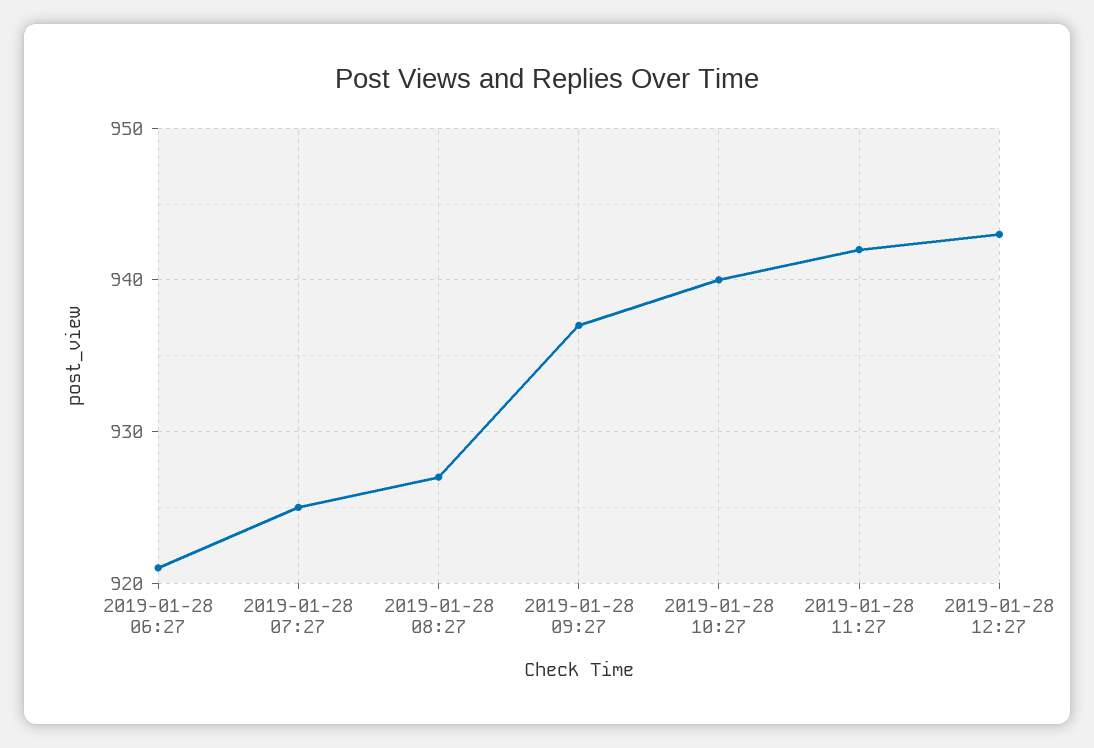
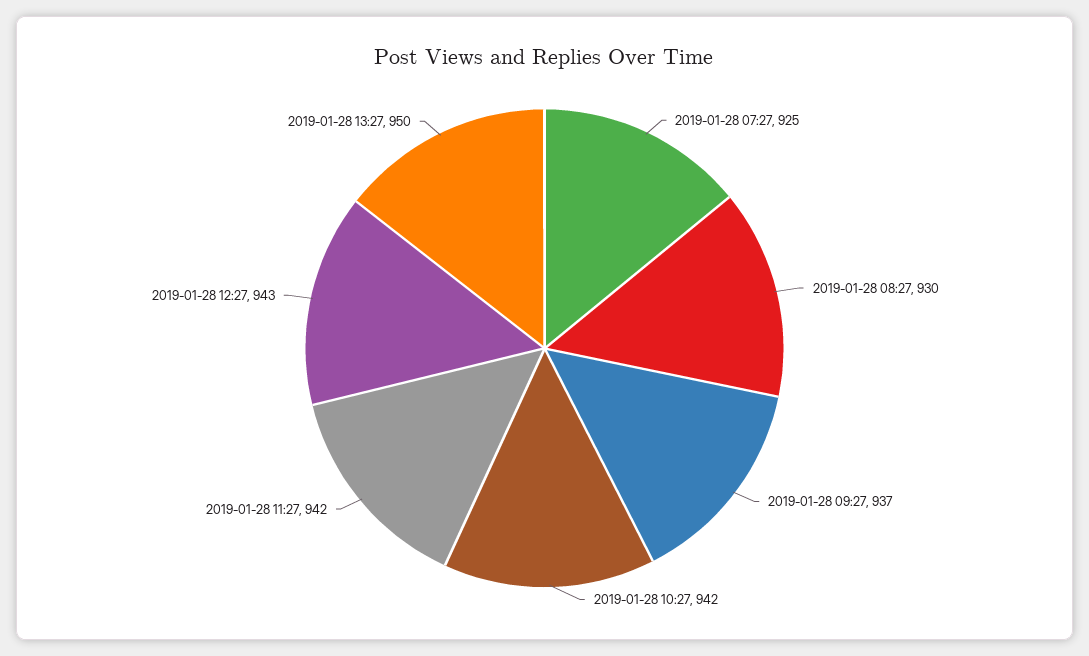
2019-01-28 06:27: 921 -> none
2019-01-28 08:27: 927 -> 930
2019-01-28 10:27: 940 -> 942
2019-01-28 13:27: none -> 950

